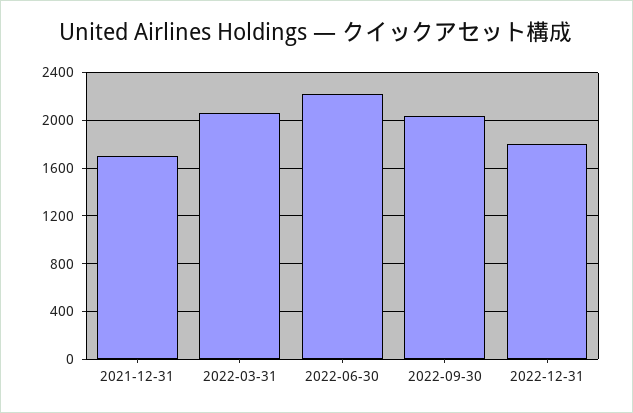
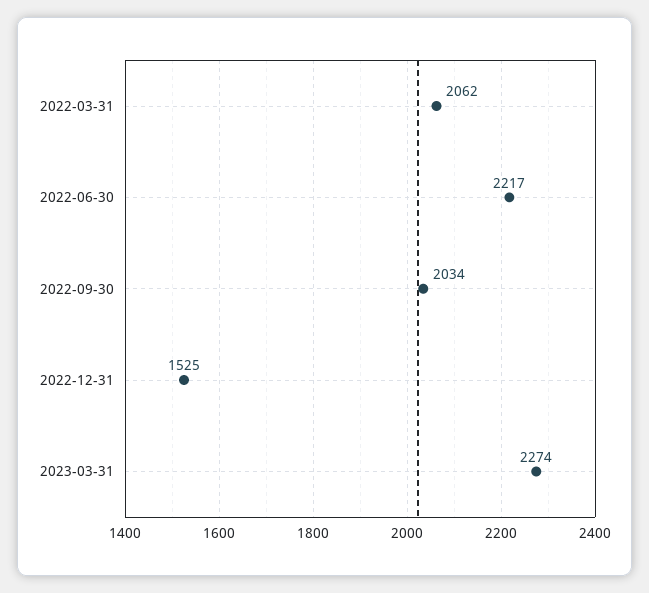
2021-12-31: 1700 -> none
2022-12-31: 1800 -> 1525
2023-03-31: none -> 2274

